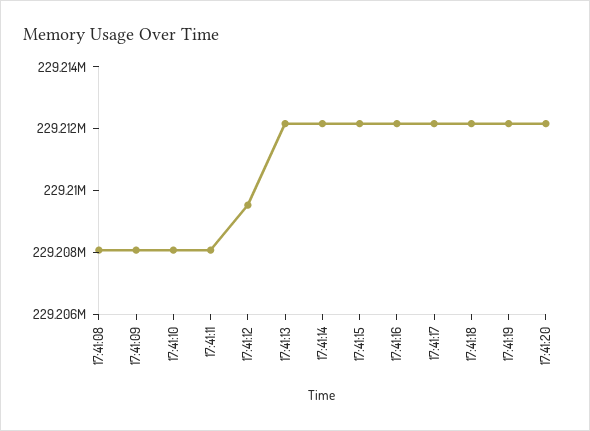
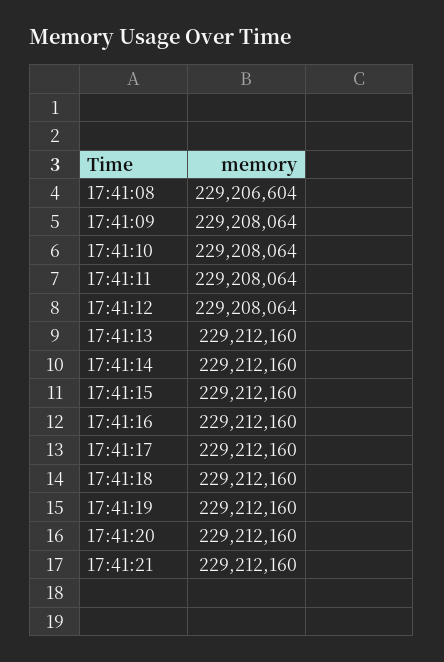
17:41:08: 229208000 -> 229206604
17:41:12: 229209500 -> 229208064
17:41:21: none -> 229212160

